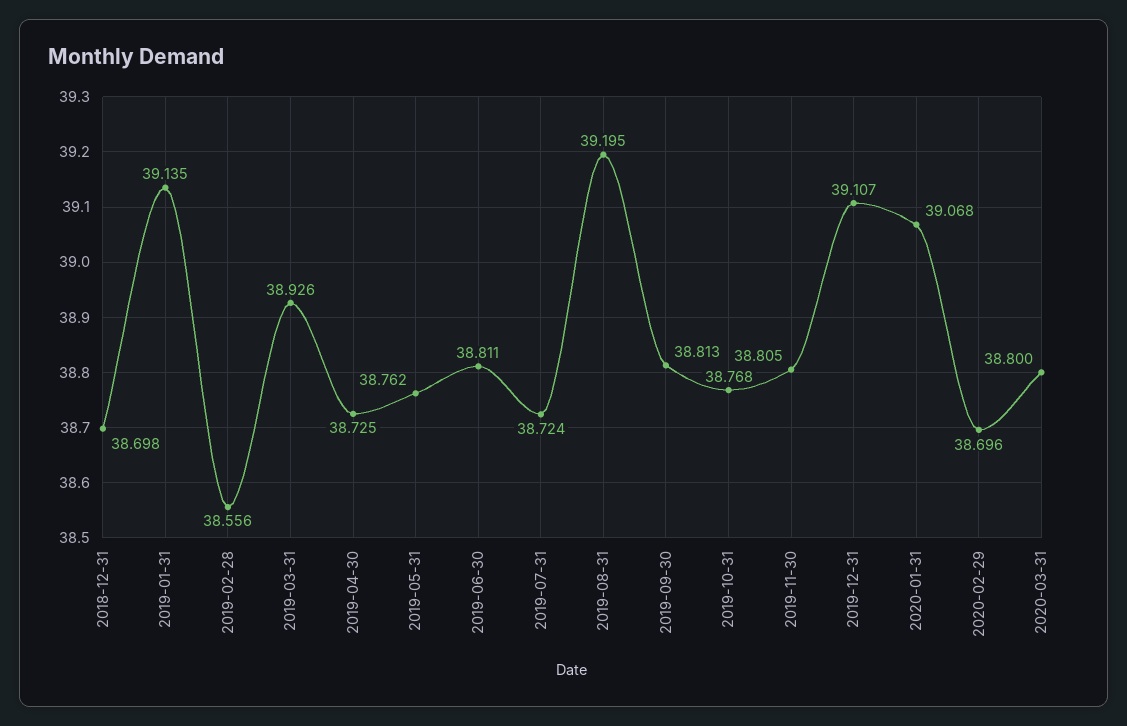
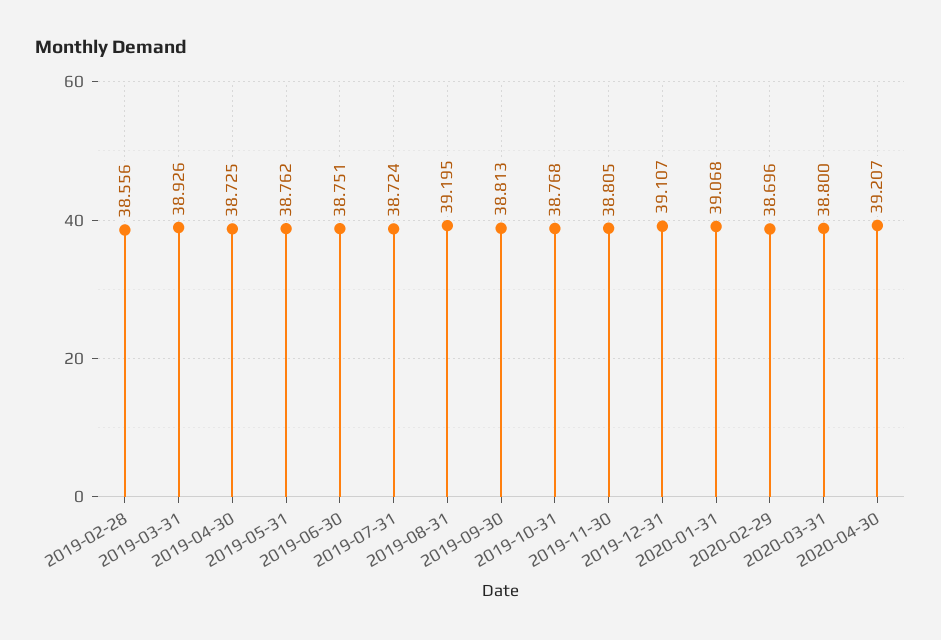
2018-12-31: 38.698 -> none
2019-01-31: 39.135 -> none
2019-06-30: 38.811 -> 38.751
2020-04-30: none -> 39.207

